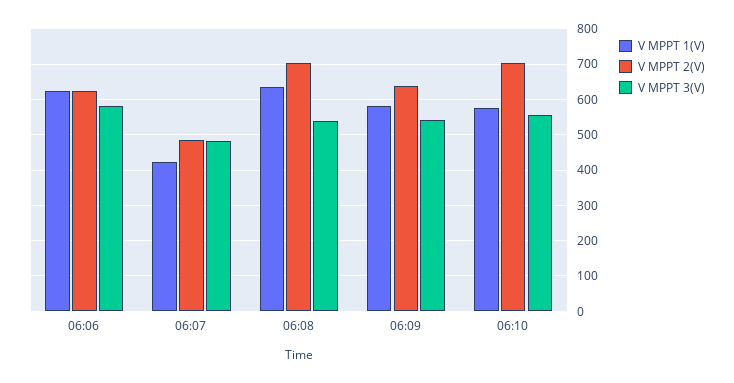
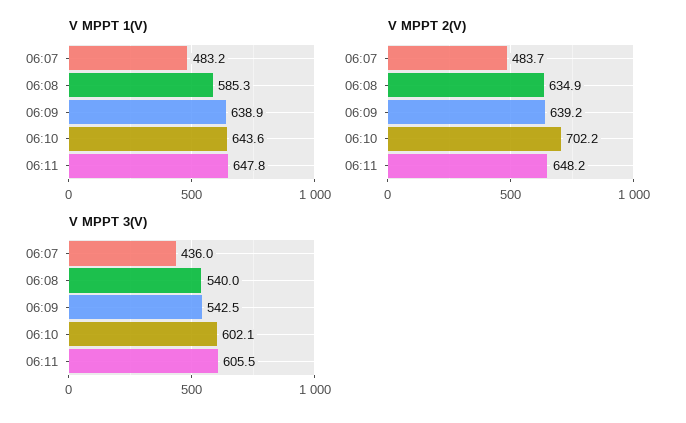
V MPPT 1(V), 06:06: 620 -> none
V MPPT 2(V), 06:06: 620 -> none
V MPPT 3(V), 06:06: 580 -> none
V MPPT 1(V), 06:07: 420 -> 483.2
V MPPT 3(V), 06:07: 480 -> 436
V MPPT 1(V), 06:08: 640 -> 585.3
V MPPT 2(V), 06:08: 700 -> 634.9
V MPPT 1(V), 06:09: 580 -> 638.9
V MPPT 1(V), 06:10: 580 -> 643.6
V MPPT 3(V), 06:10: 560 -> 602.1
V MPPT 1(V), 06:11: none -> 647.8
V MPPT 2(V), 06:11: none -> 648.2
V MPPT 3(V), 06:11: none -> 605.5

